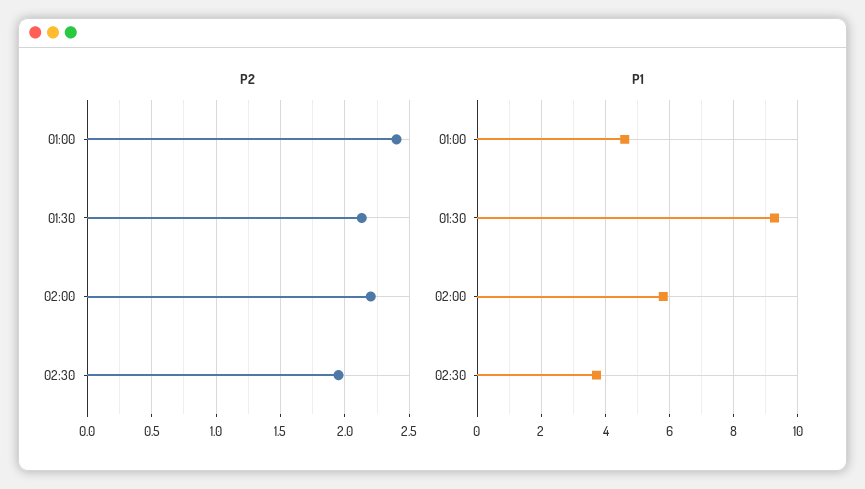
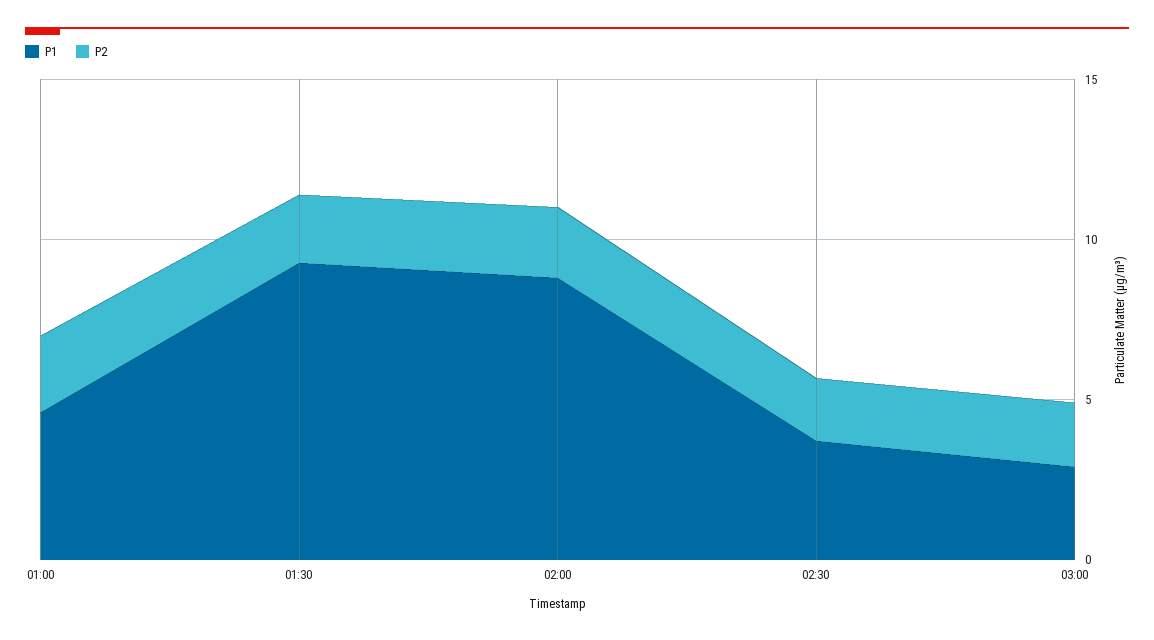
P1, 02:00: 5.8 -> 9
P1, 03:00: none -> 3
P2, 03:00: none -> 2

